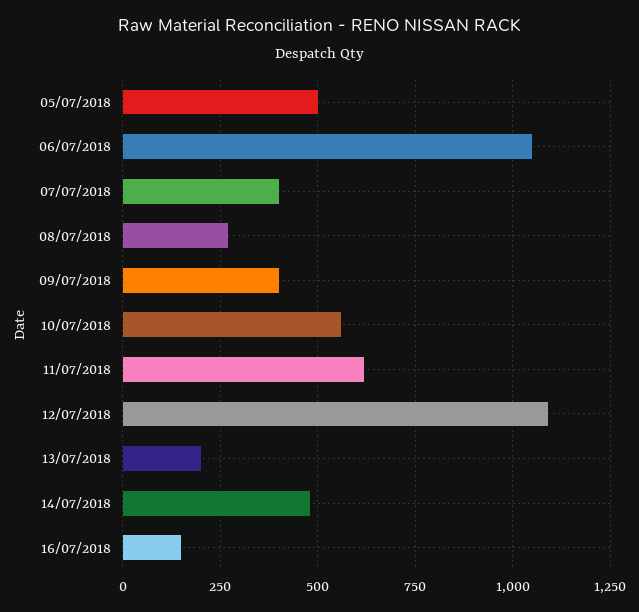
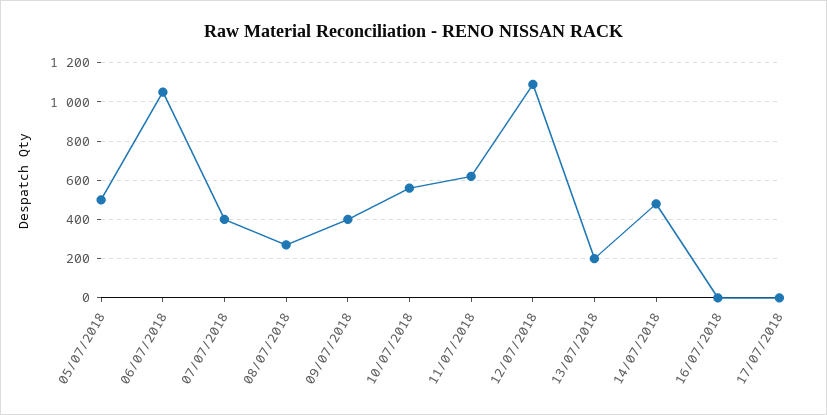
16/07/2018: 150 -> 0
17/07/2018: none -> 0

